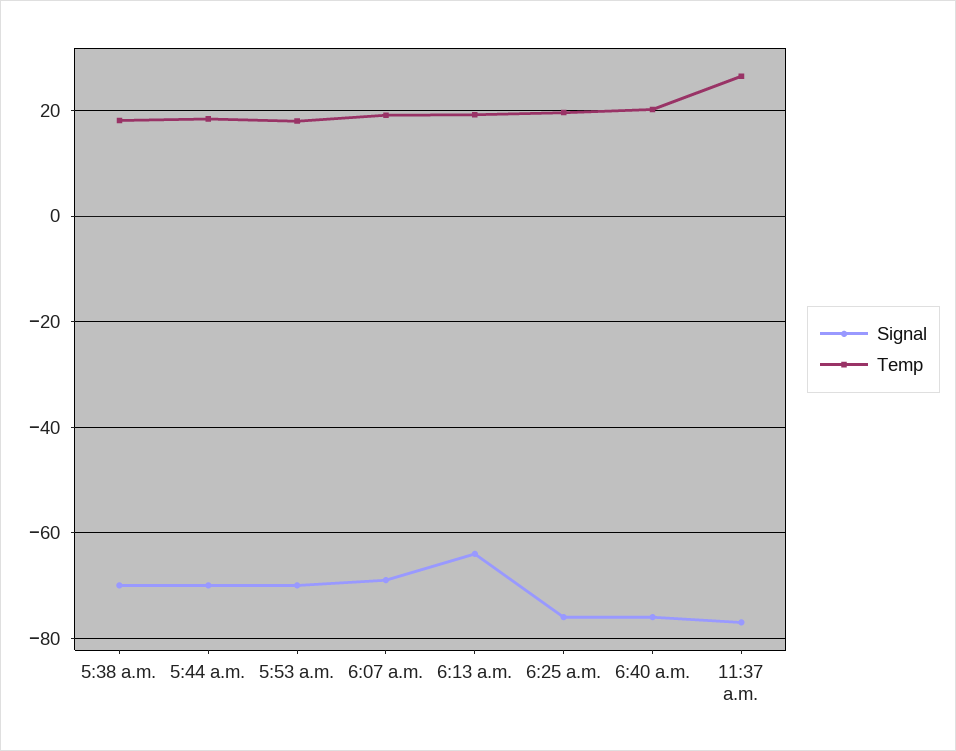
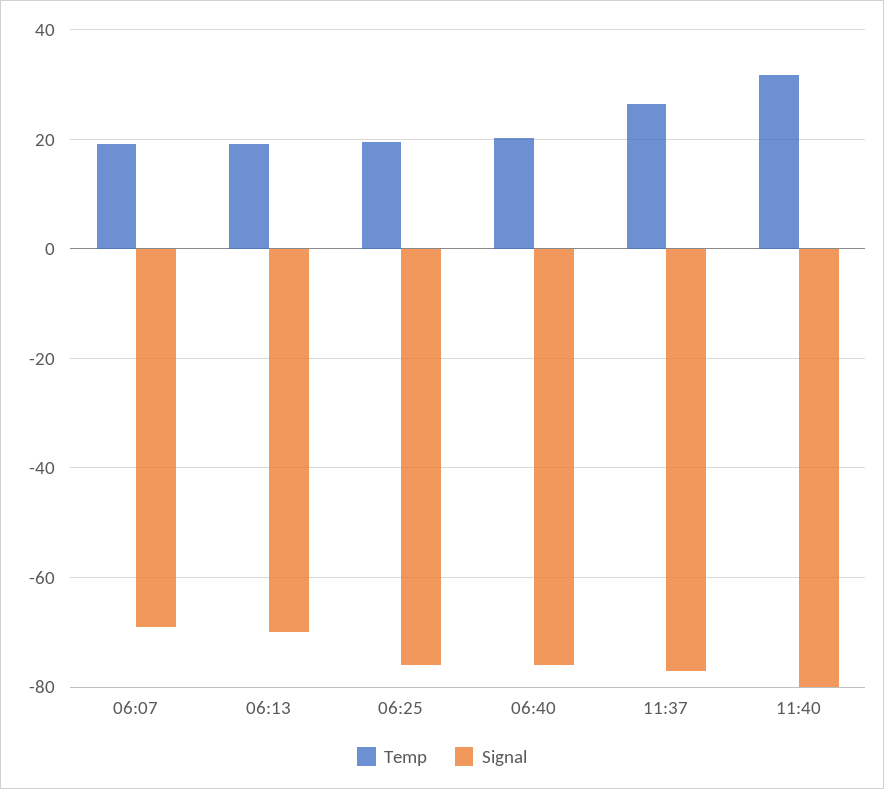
Signal, 5:38 a.m.: -70 -> none
Temp, 5:38 a.m.: 18 -> none
Signal, 5:44 a.m.: -70 -> none
Temp, 5:44 a.m.: 18 -> none
Signal, 5:53 a.m.: -70 -> none
Temp, 5:53 a.m.: 18 -> none
Signal, 6:13 a.m.: -64 -> -70
Temp, 11:40: none -> 32
Signal, 11:40: none -> -80

